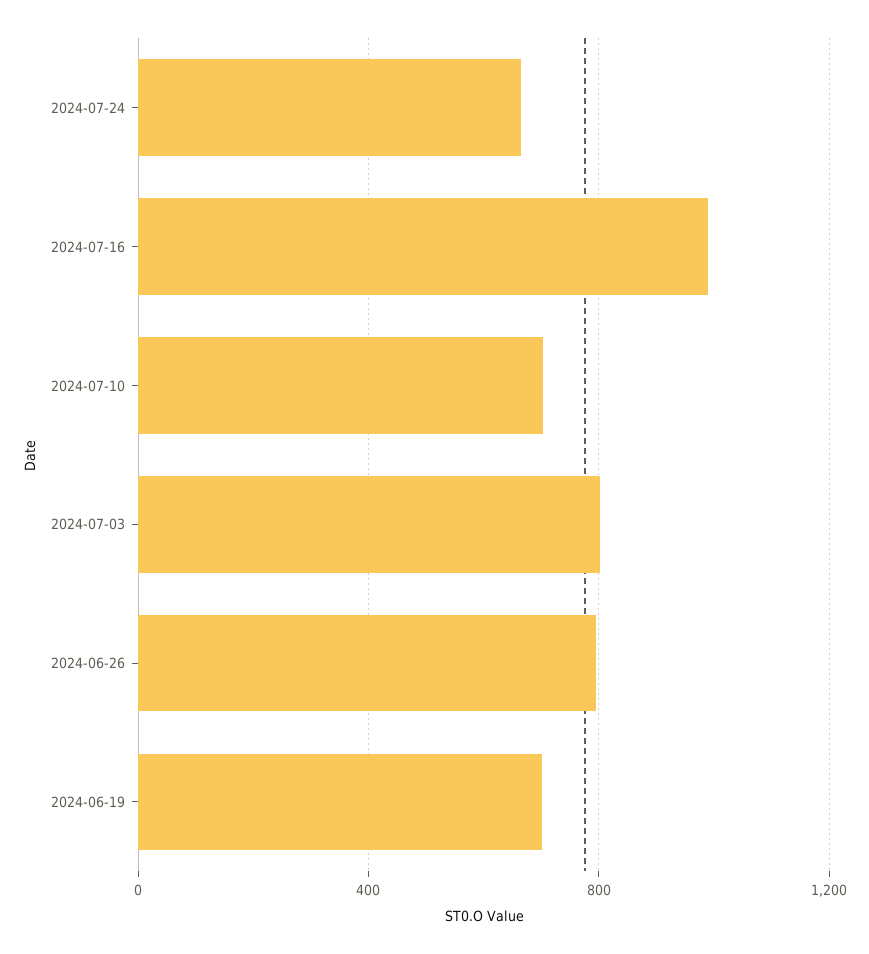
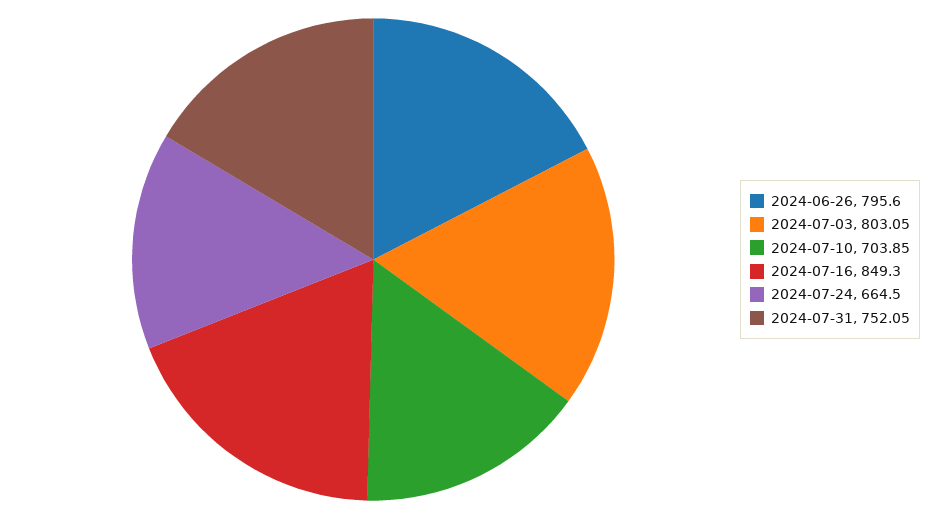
2024-07-16: 1000 -> 849.3
2024-06-19: 700 -> none
2024-07-31: none -> 752.05

